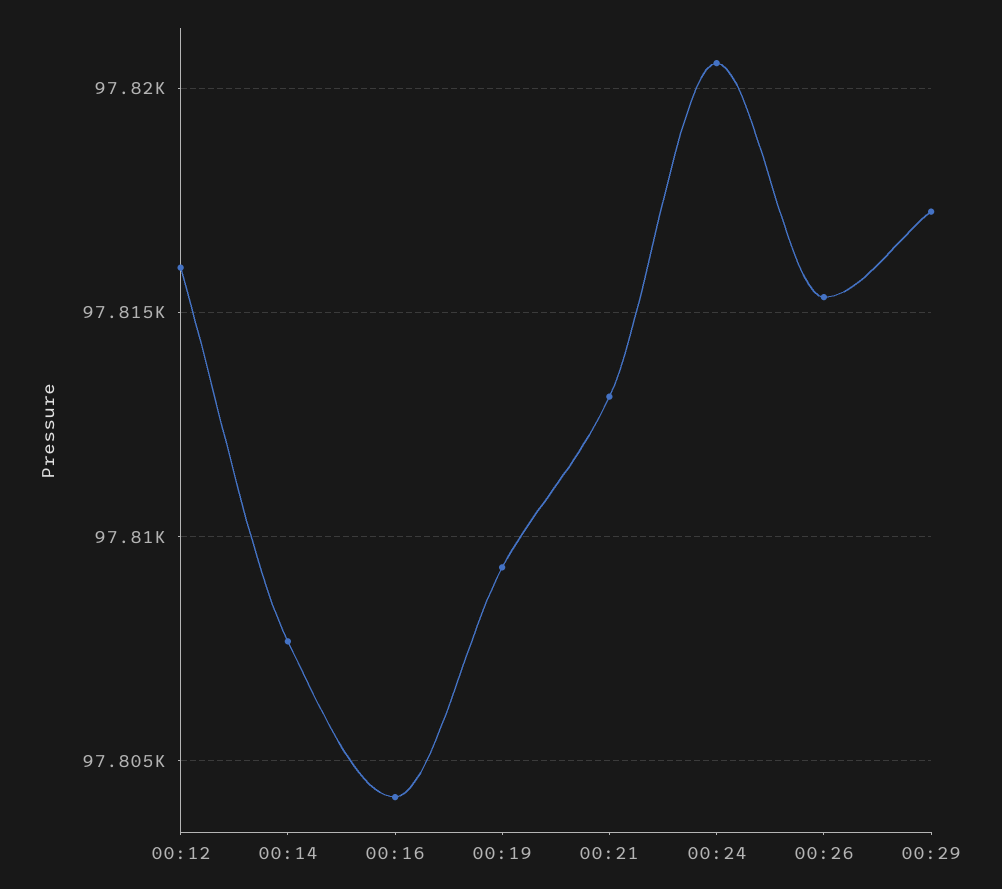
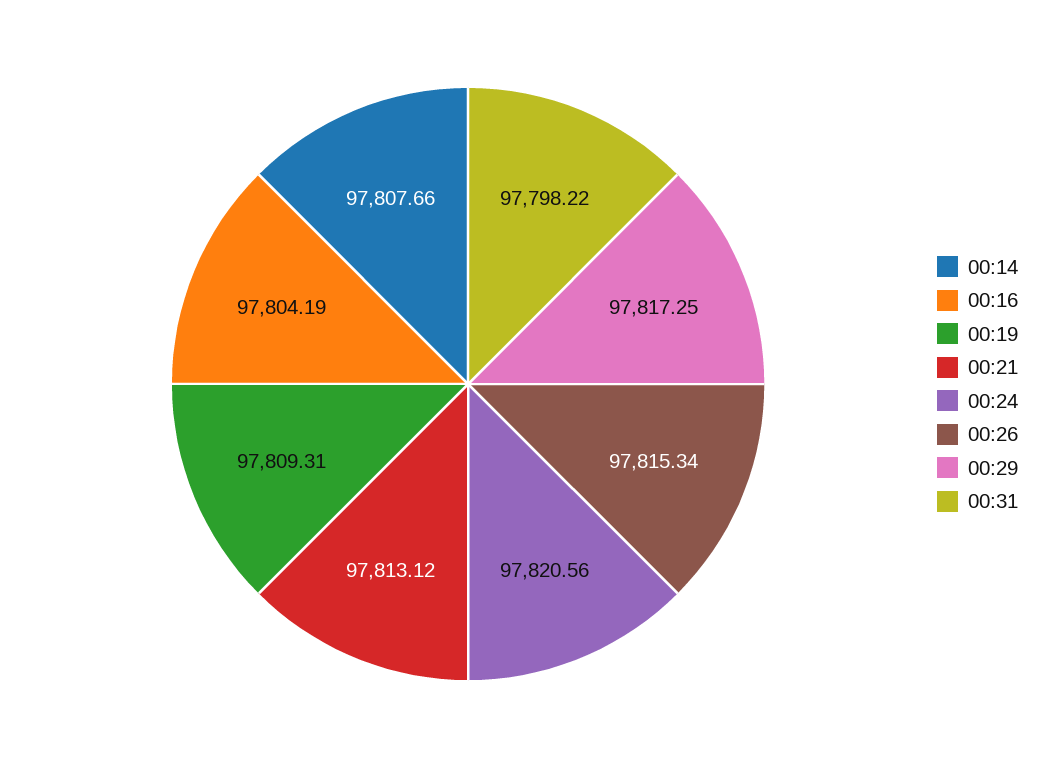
00:12: 97816 -> none
00:31: none -> 97798.22

